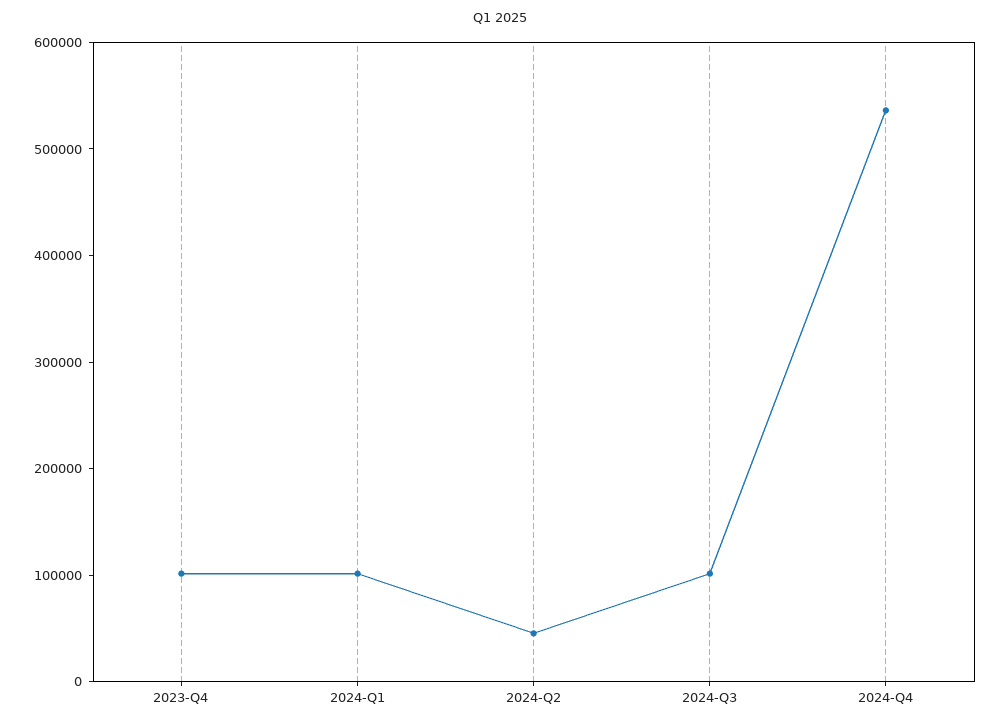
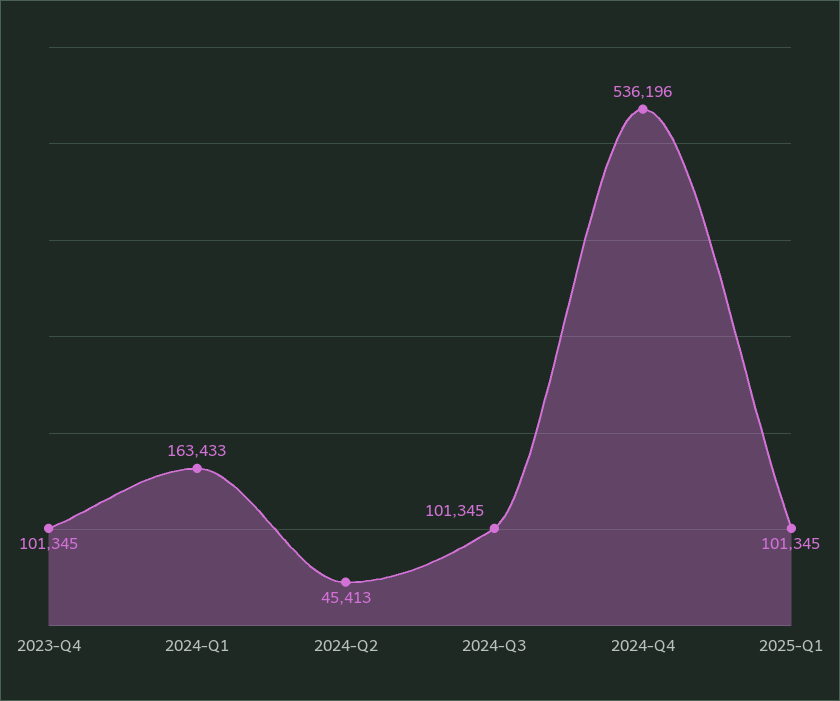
2024-Q1: 100000 -> 163433
2025-Q1: none -> 101345

